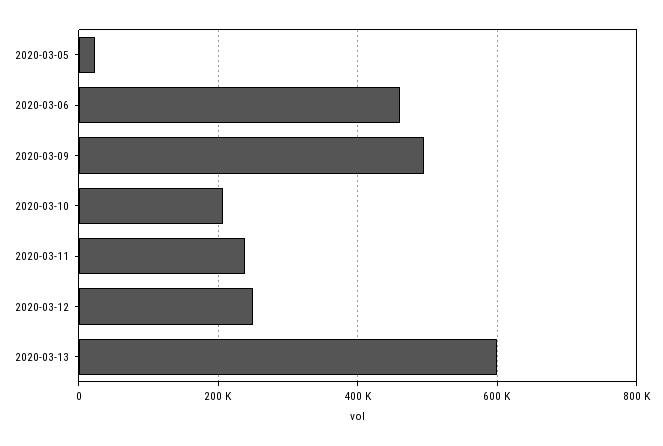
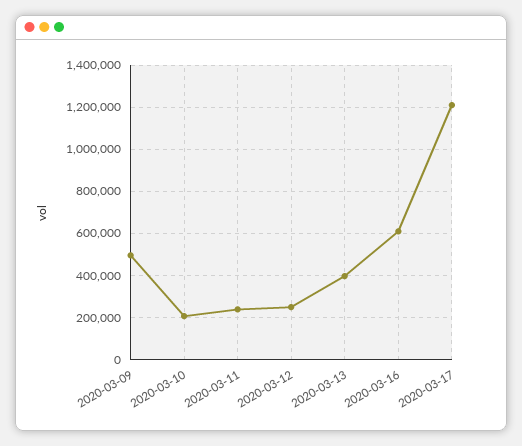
2020-03-05: 20000 -> none
2020-03-06: 460000 -> none
2020-03-13: 600000 -> 400000
2020-03-16: none -> 600000
2020-03-17: none -> 1200000

